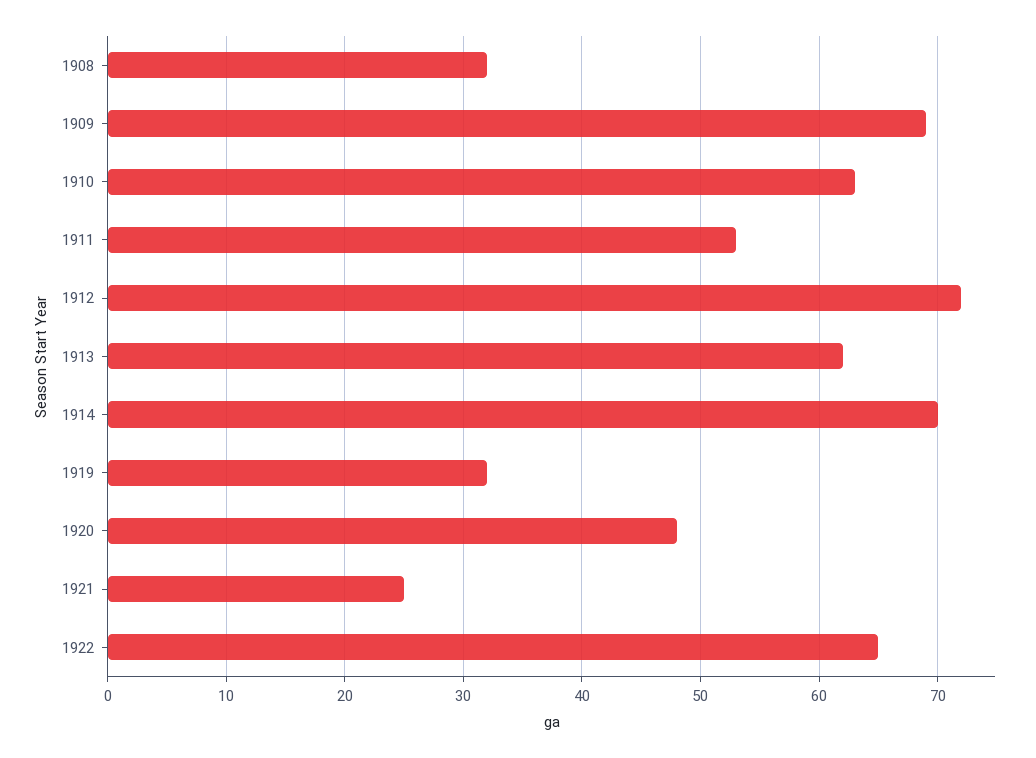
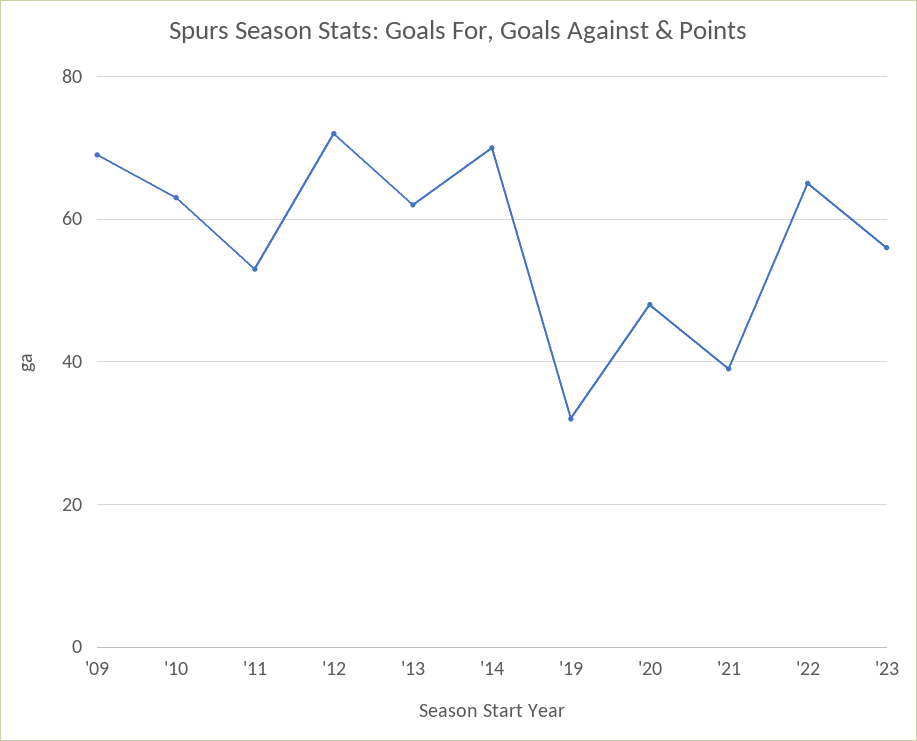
1908: 32 -> none
1921: 25 -> 40
'23: none -> 55

